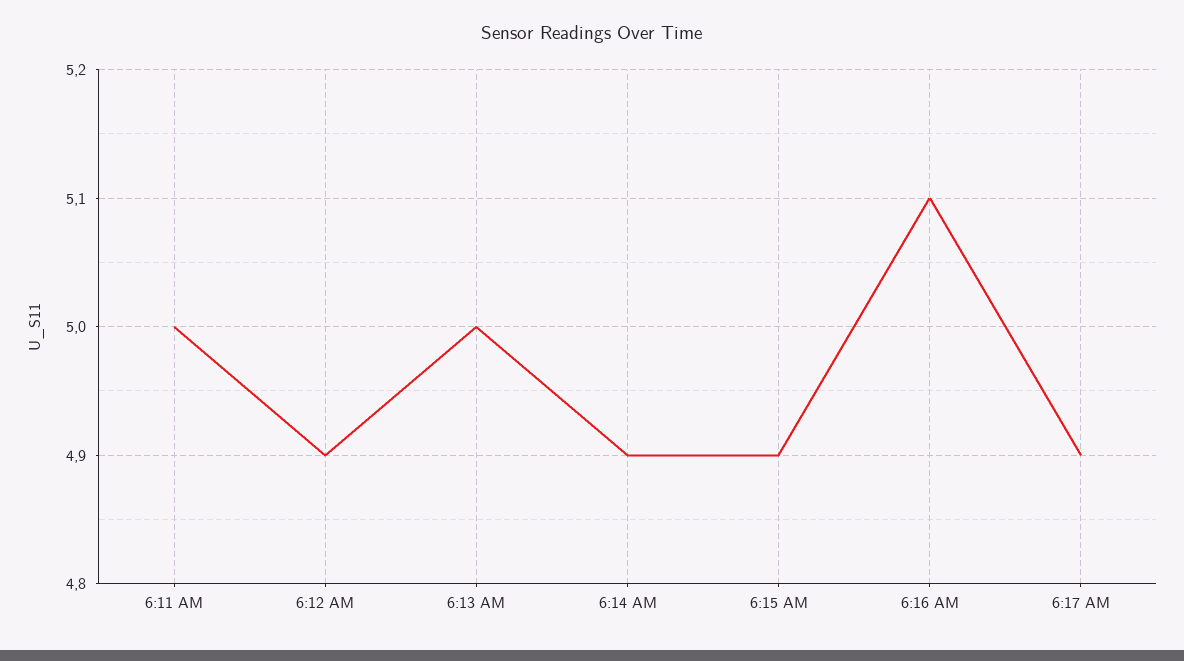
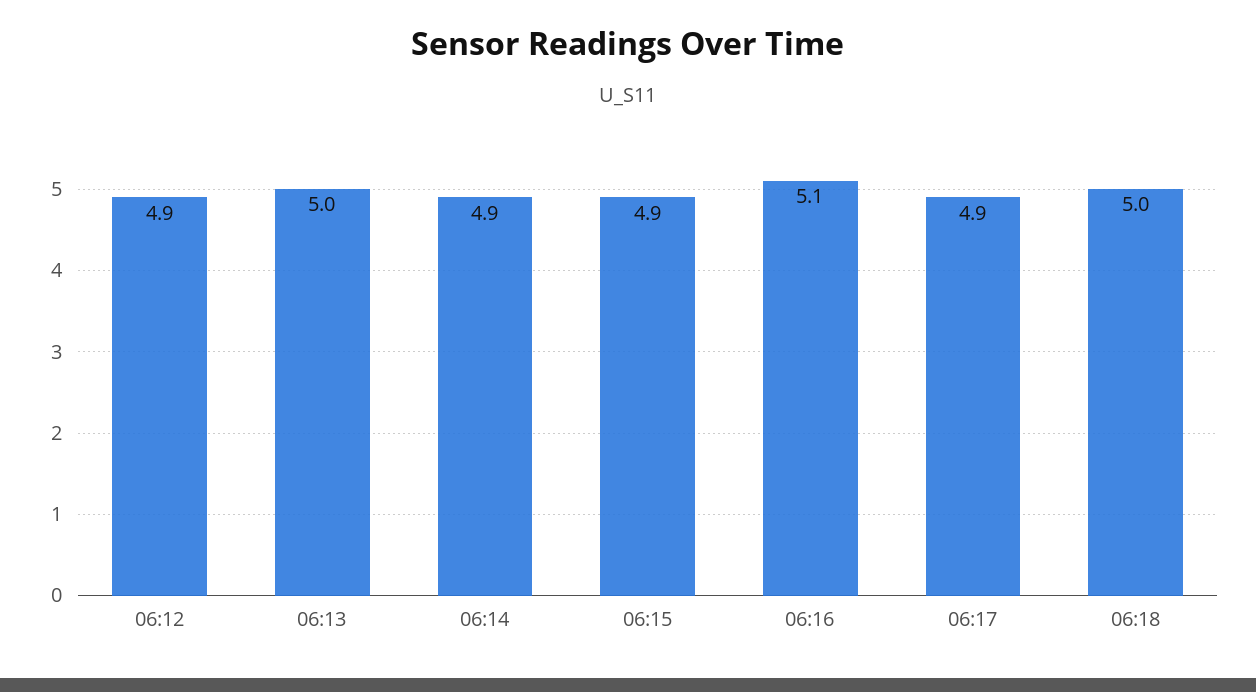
6:11 AM: 5 -> none
06:18: none -> 5

